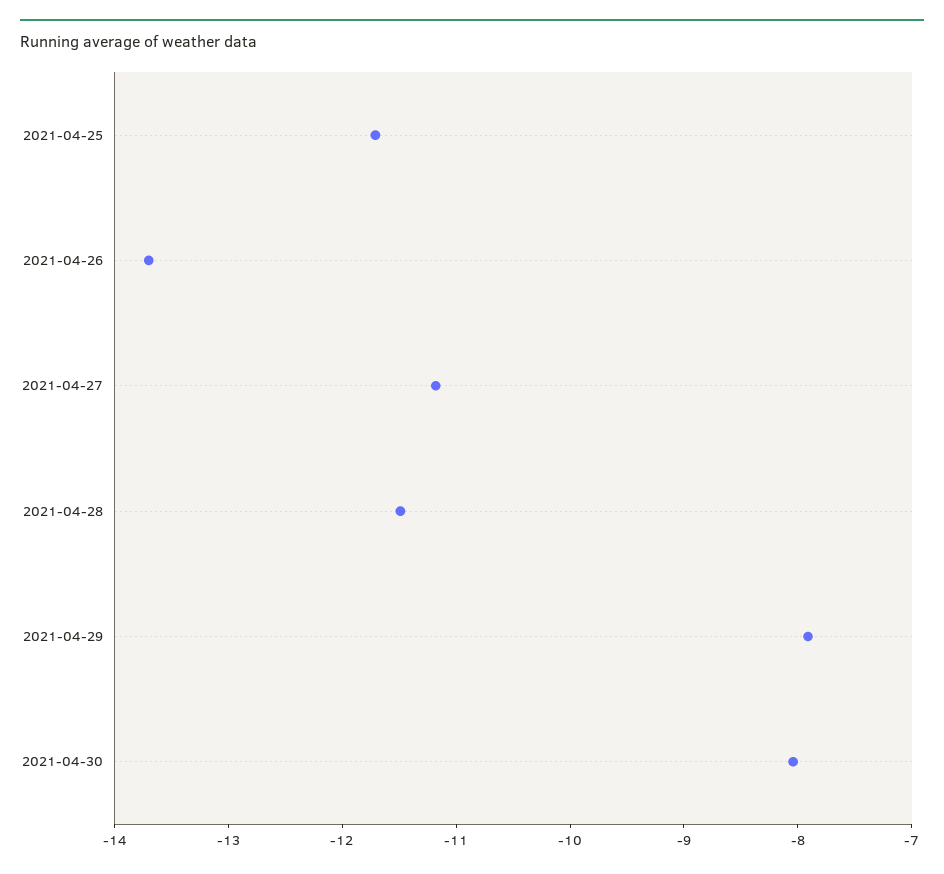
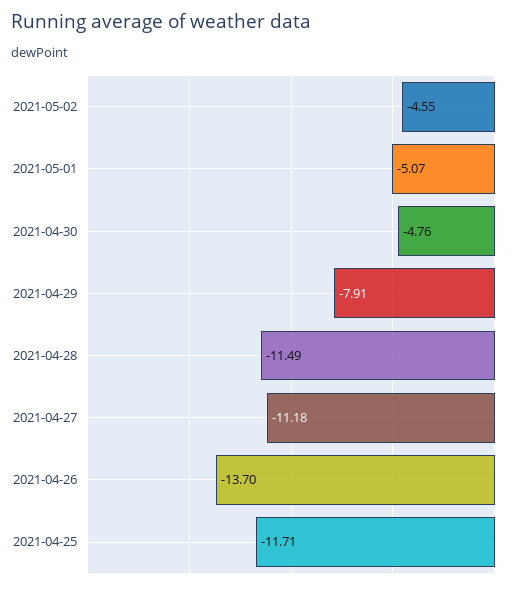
2021-04-30: -8 -> -4.76
2021-05-02: none -> -4.55
2021-05-01: none -> -5.07

